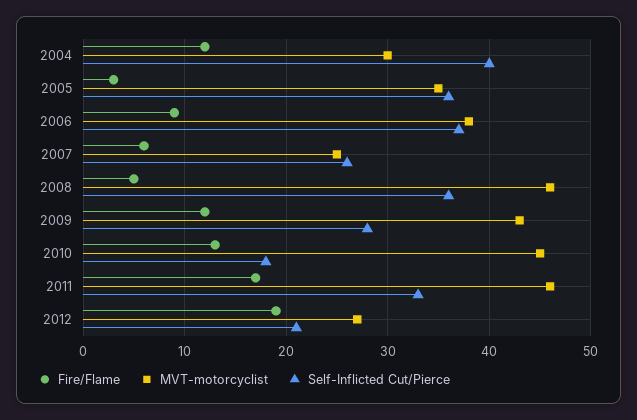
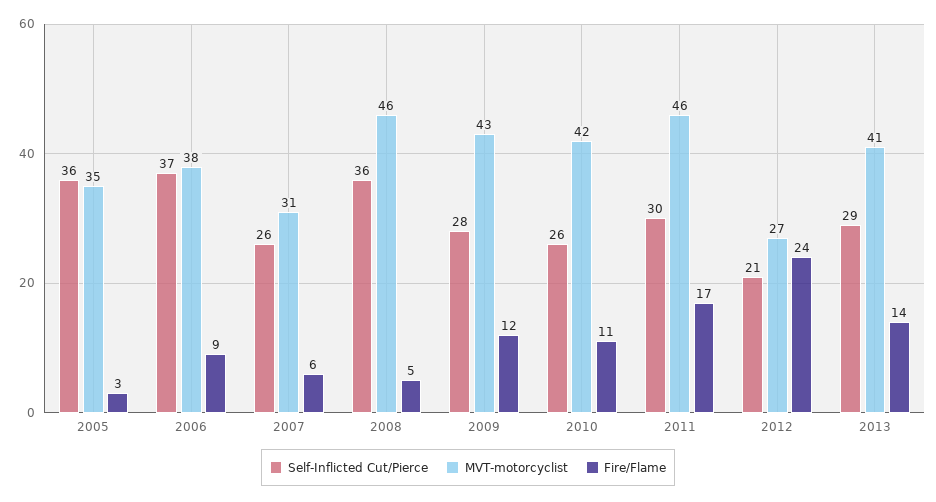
Fire/Flame, 2004: 12 -> none
MVT-motorcyclist, 2004: 30 -> none
Self-Inflicted Cut/Pierce, 2004: 40 -> none
MVT-motorcyclist, 2007: 25 -> 31
Fire/Flame, 2010: 13 -> 11
MVT-motorcyclist, 2010: 45 -> 42
Self-Inflicted Cut/Pierce, 2010: 18 -> 26
Self-Inflicted Cut/Pierce, 2011: 33 -> 30
Fire/Flame, 2012: 19 -> 24
Self-Inflicted Cut/Pierce, 2013: none -> 29
MVT-motorcyclist, 2013: none -> 41
Fire/Flame, 2013: none -> 14

